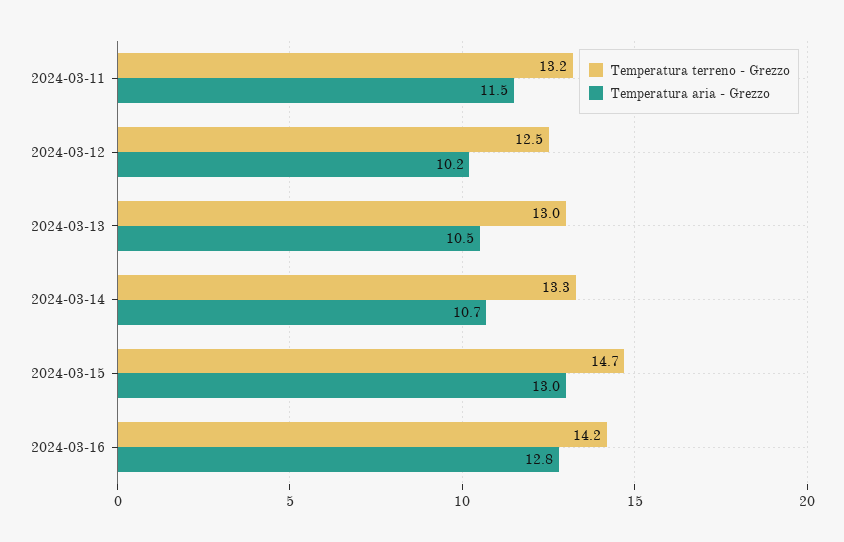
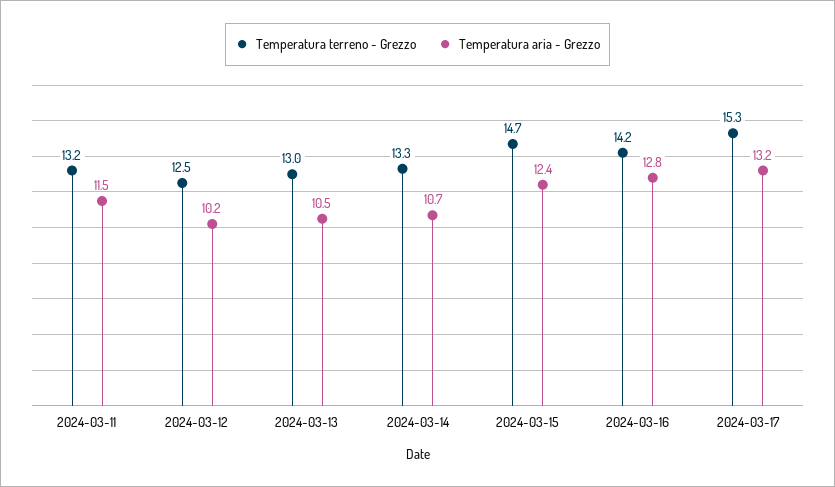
Temperatura aria - Grezzo, 2024-03-15: 13 -> 12.4
Temperatura terreno - Grezzo, 2024-03-17: none -> 15.3
Temperatura aria - Grezzo, 2024-03-17: none -> 13.2

